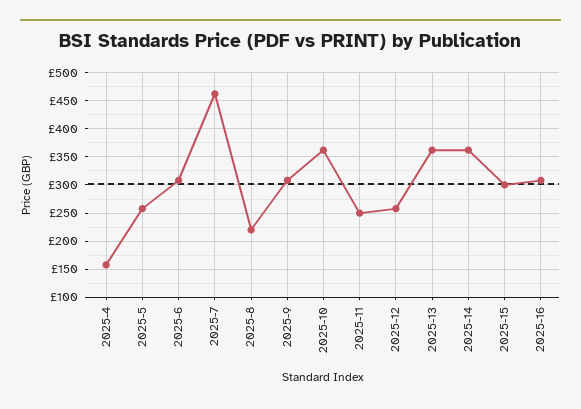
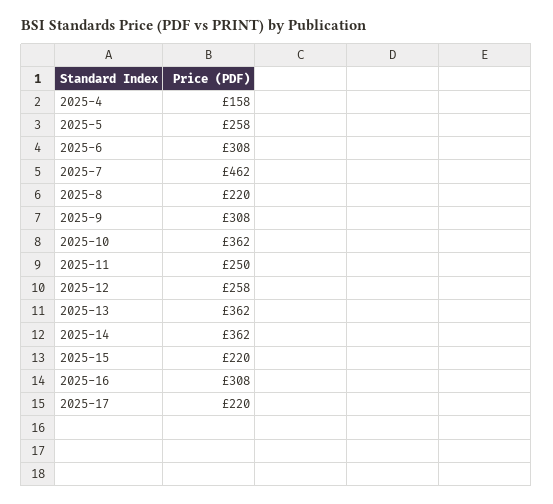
2025-15: 300 -> 220
2025-17: none -> 220

